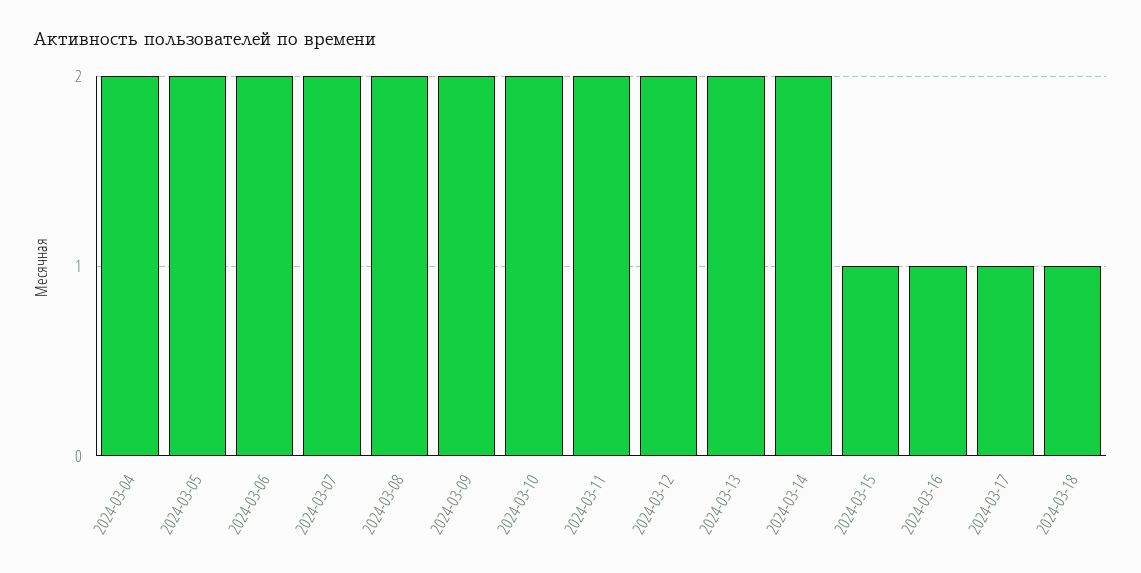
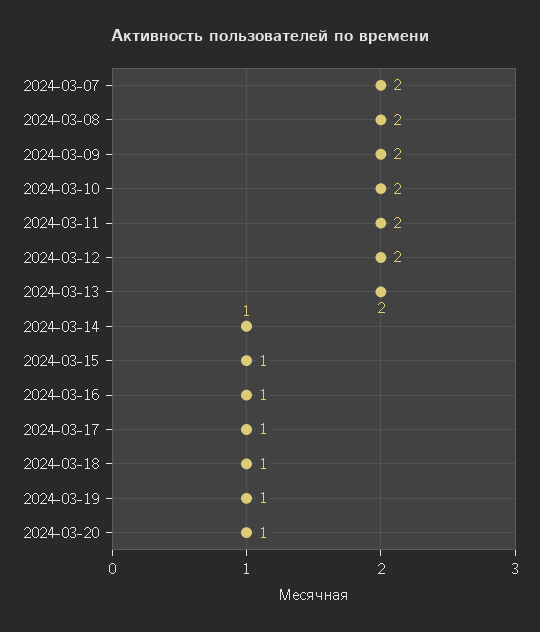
2024-03-04: 2 -> none
2024-03-05: 2 -> none
2024-03-06: 2 -> none
2024-03-14: 2 -> 1
2024-03-19: none -> 1
2024-03-20: none -> 1

